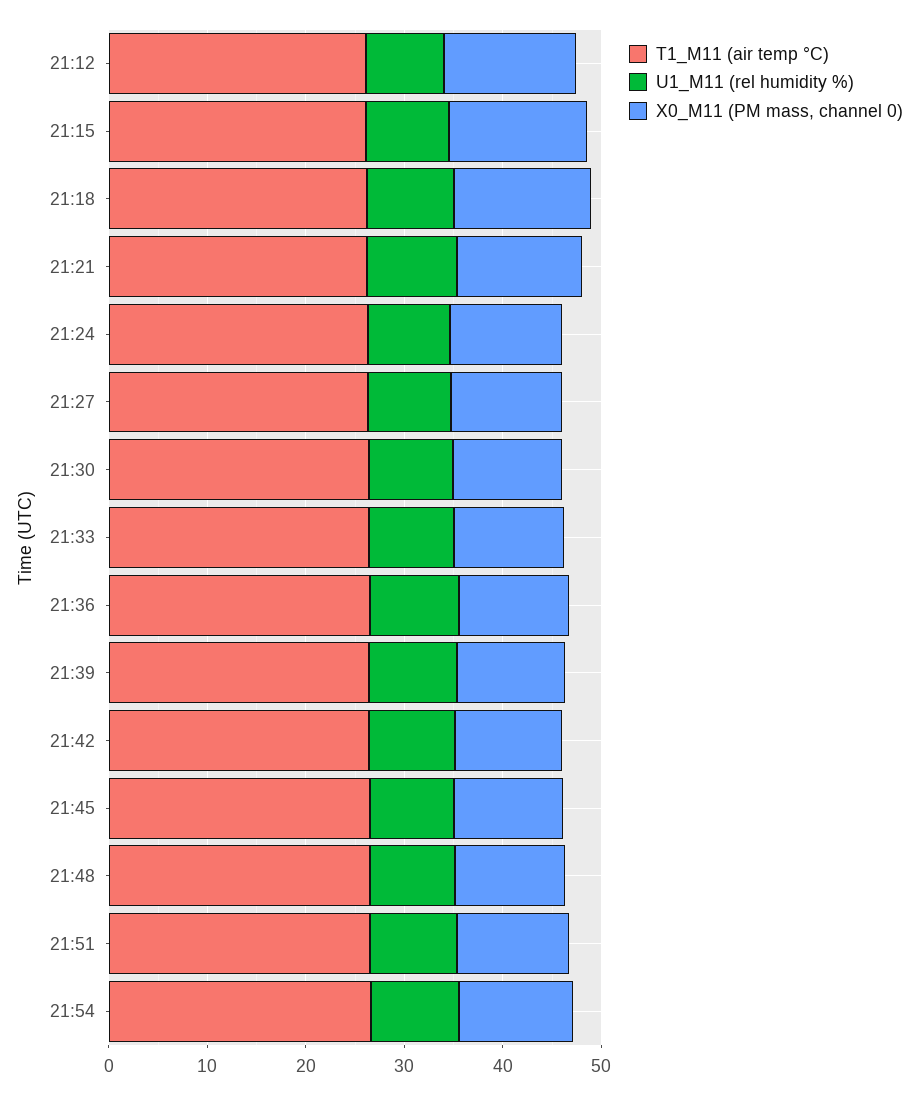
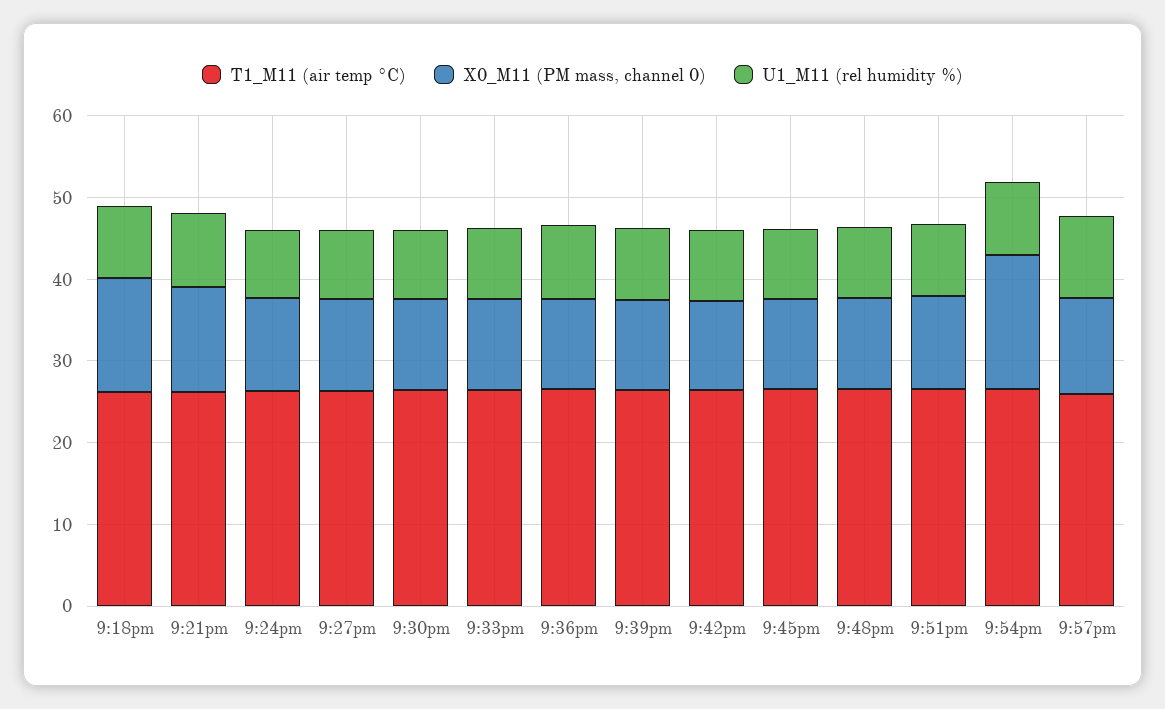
T1_M11 (air temp °C), 21:12: 26 -> none
U1_M11 (rel humidity %), 21:12: 8 -> none
X0_M11 (PM mass, channel 0), 21:12: 14 -> none
T1_M11 (air temp °C), 21:15: 26 -> none
U1_M11 (rel humidity %), 21:15: 8 -> none
X0_M11 (PM mass, channel 0), 21:15: 14 -> none
X0_M11 (PM mass, channel 0), 21:54: 12 -> 16
T1_M11 (air temp °C), 9:57pm: none -> 26
X0_M11 (PM mass, channel 0), 9:57pm: none -> 12
U1_M11 (rel humidity %), 9:57pm: none -> 10

